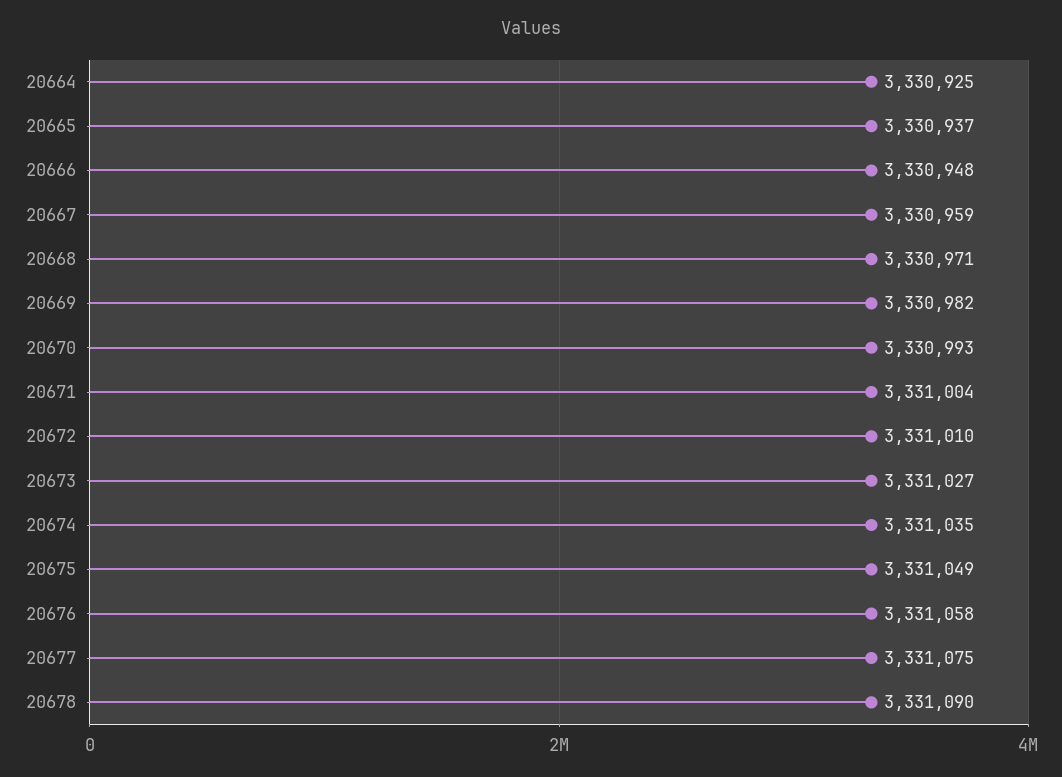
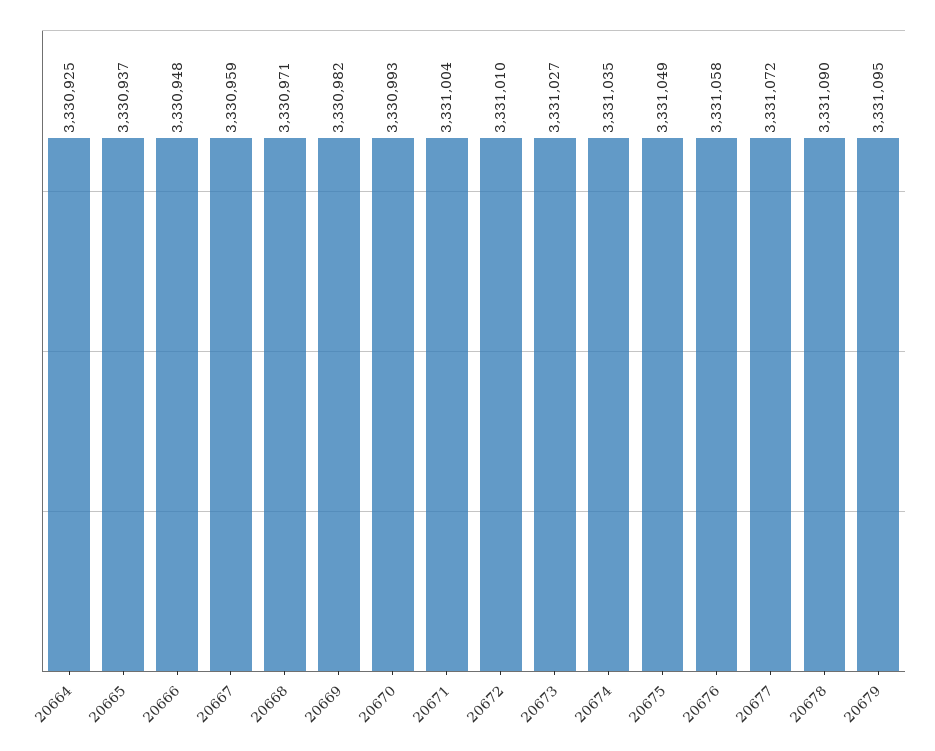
20677: 3331075 -> 3331072
20679: none -> 3331095

